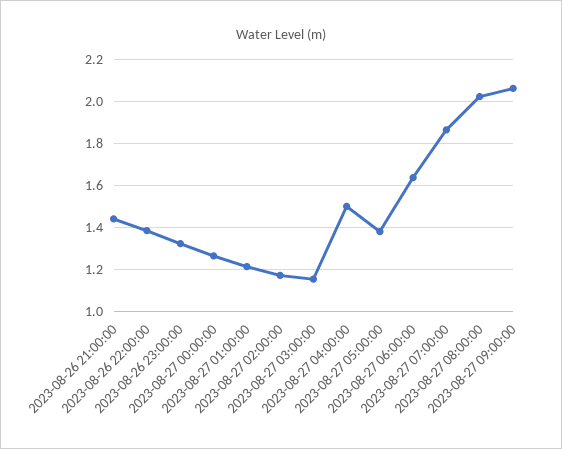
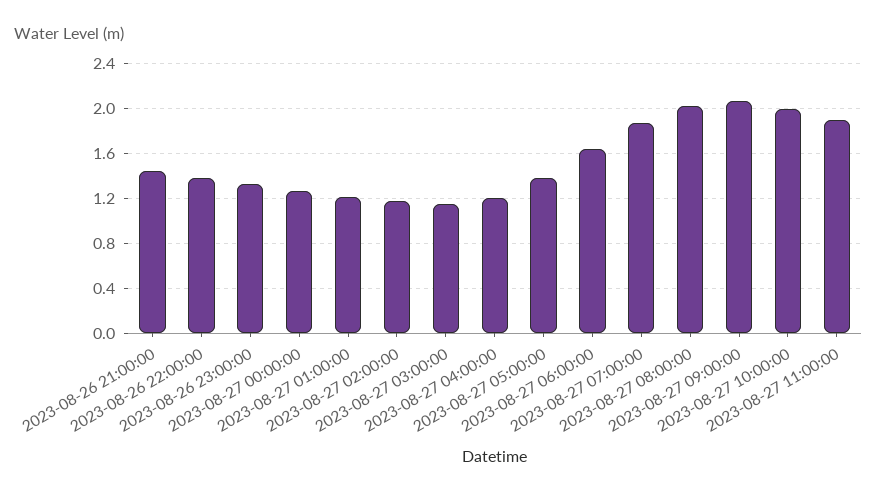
2023-08-27 04:00:00: 1.5 -> 1.2
2023-08-27 10:00:00: none -> 2
2023-08-27 11:00:00: none -> 1.9

